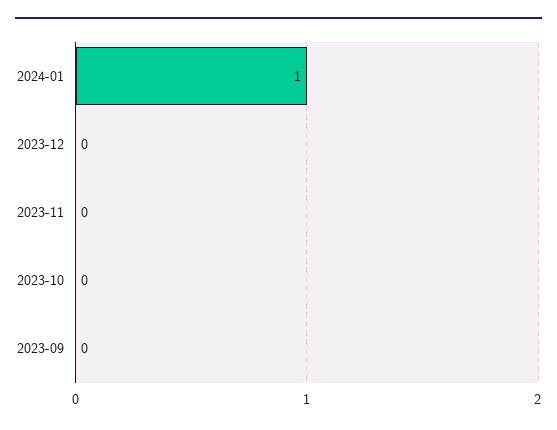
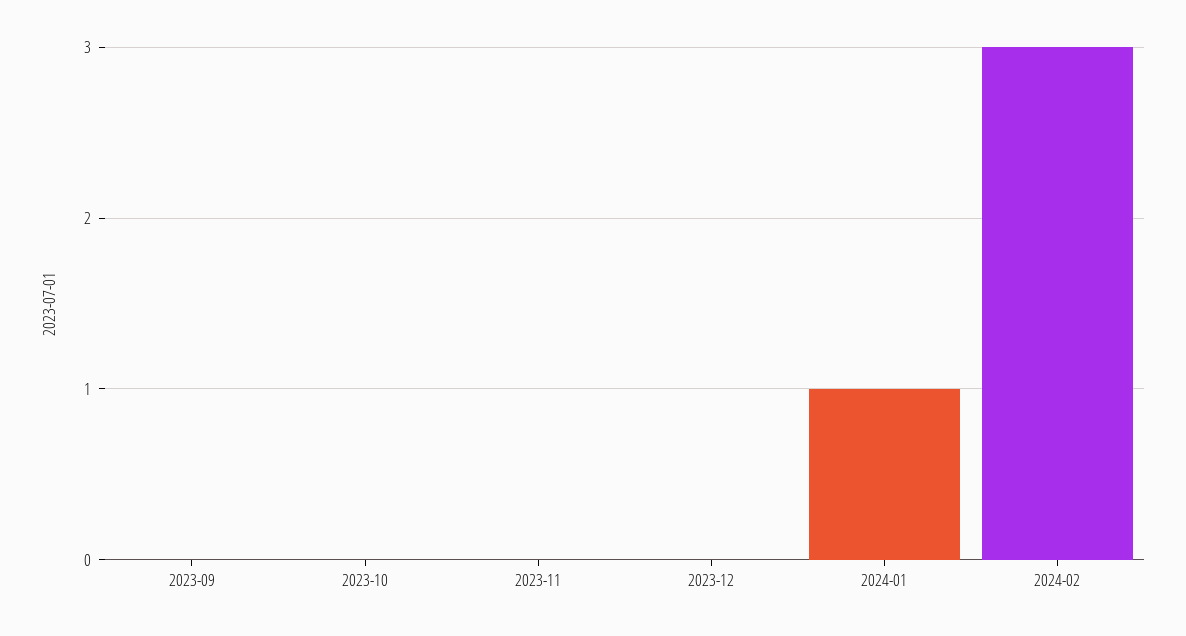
2024-02: none -> 3

